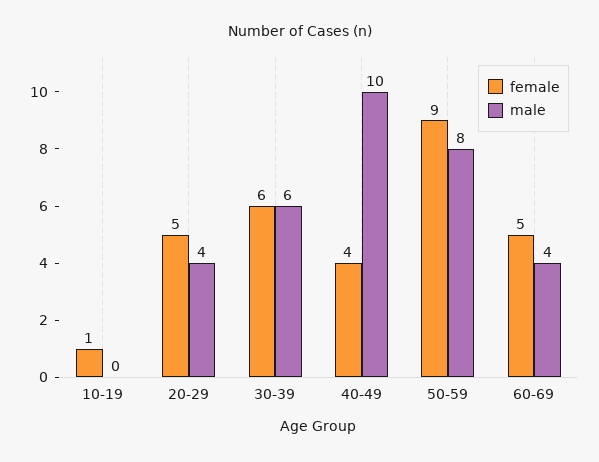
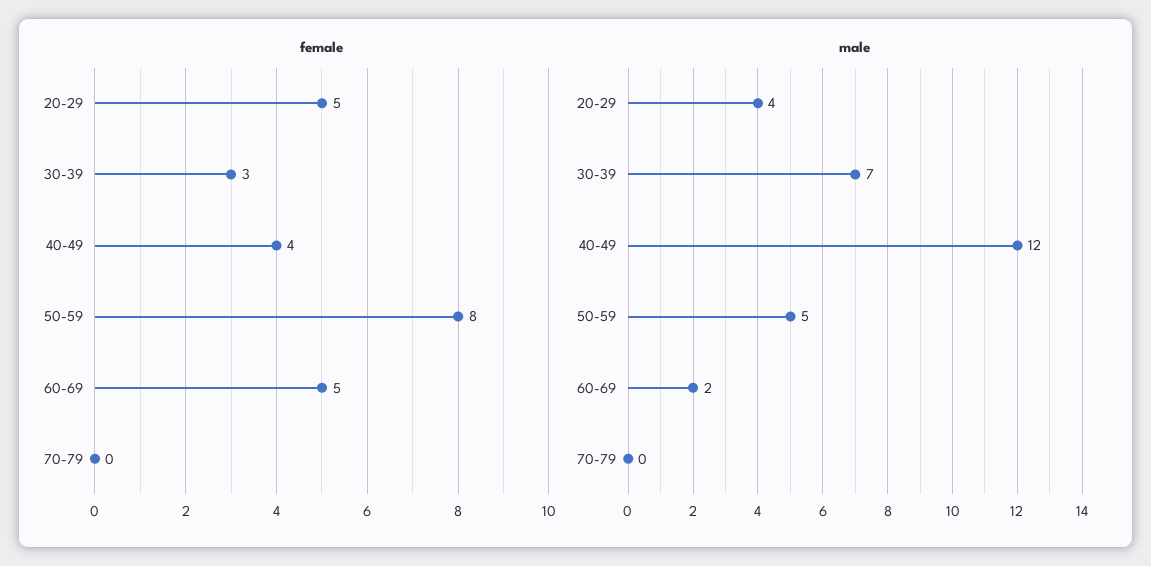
female, 10-19: 1 -> none
male, 10-19: 0 -> none
female, 30-39: 6 -> 3
male, 30-39: 6 -> 7
male, 40-49: 10 -> 12
female, 50-59: 9 -> 8
male, 50-59: 8 -> 5
male, 60-69: 4 -> 2
female, 70-79: none -> 0
male, 70-79: none -> 0

